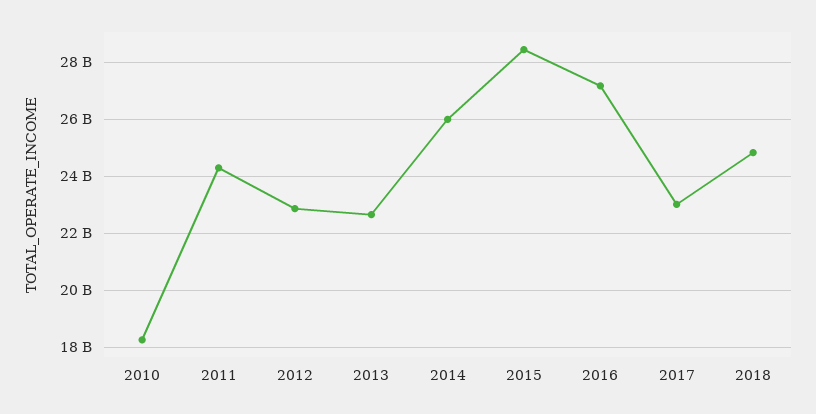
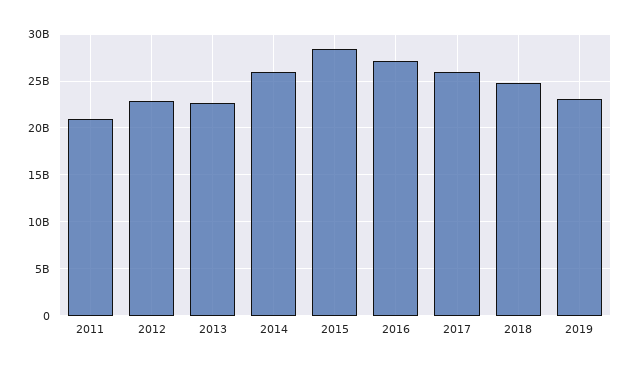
2010: 18250000000 -> none
2011: 24250000000 -> 21000000000
2017: 23000000000 -> 26000000000
2019: none -> 23000000000

